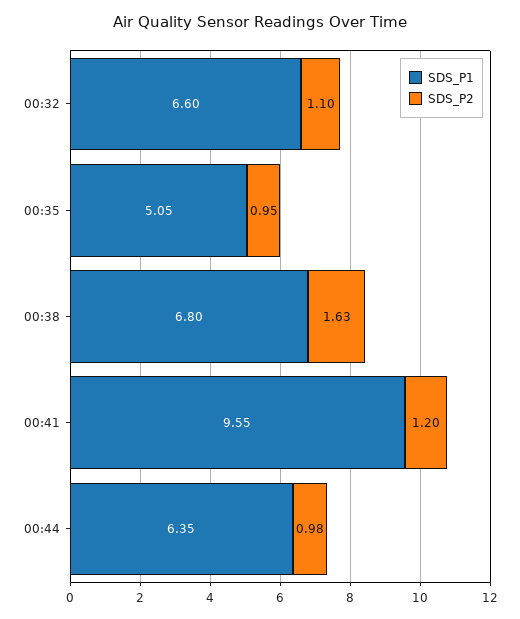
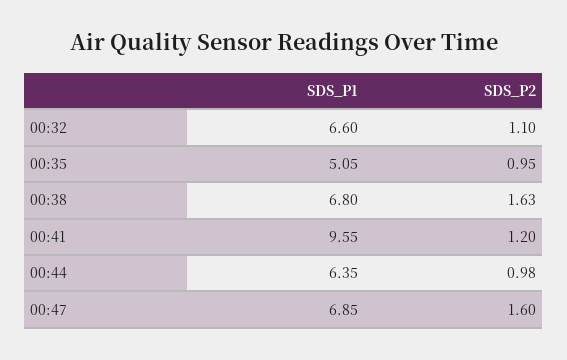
SDS_P1, 00:47: none -> 6.85
SDS_P2, 00:47: none -> 1.6

